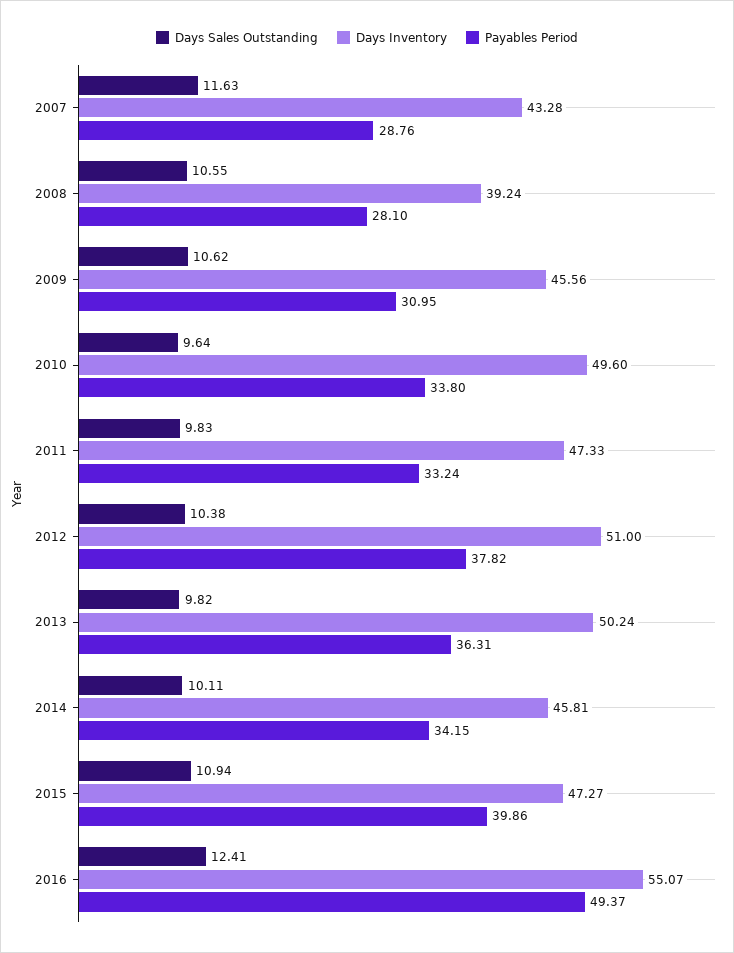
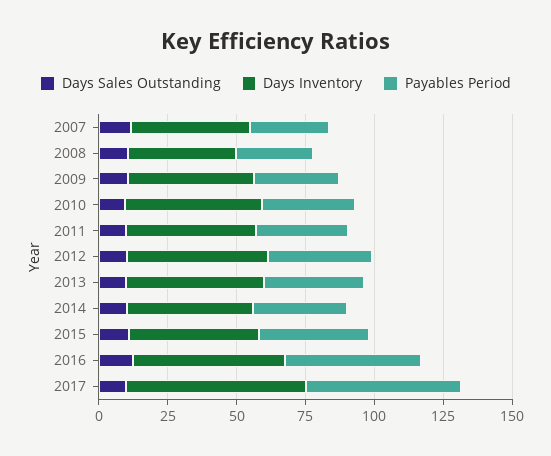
Days Sales Outstanding, 2017: none -> 10
Days Inventory, 2017: none -> 65
Payables Period, 2017: none -> 55

